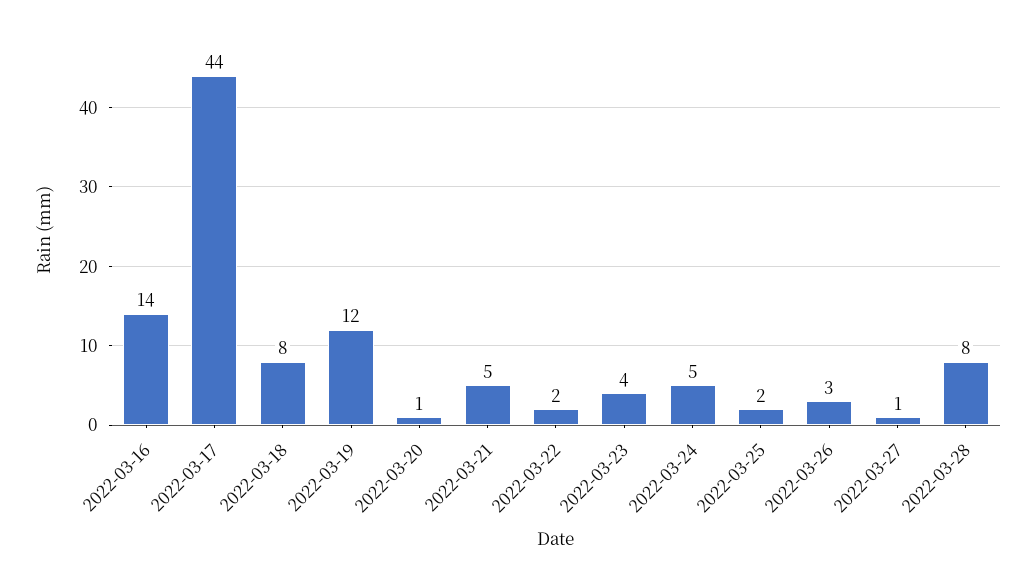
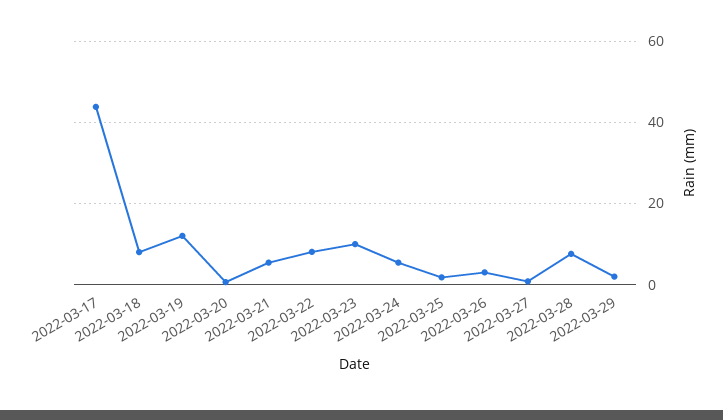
2022-03-16: 14 -> none
2022-03-22: 2 -> 8
2022-03-23: 4 -> 10
2022-03-29: none -> 2

